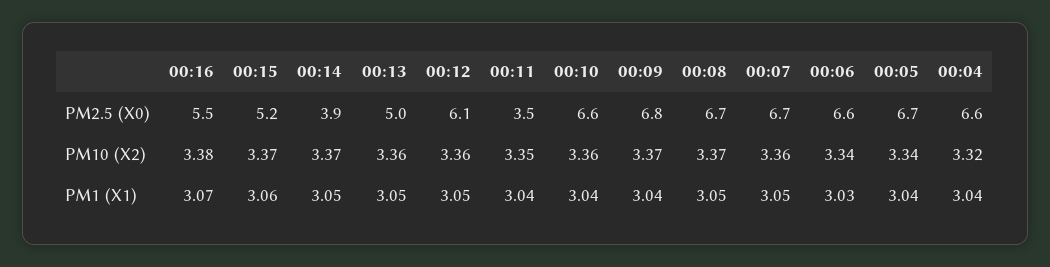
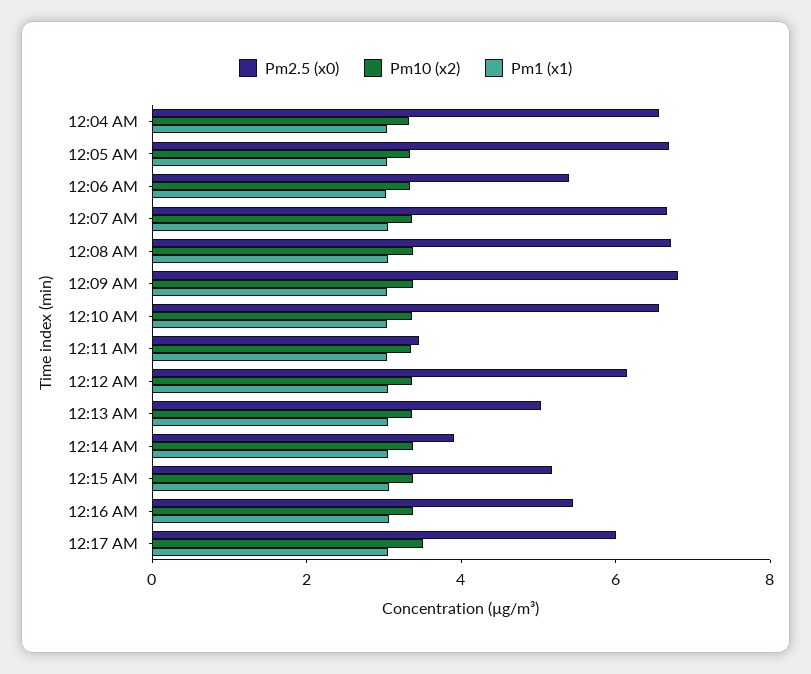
PM2.5 (X0), 00:06: 6.6 -> 5.5
PM2.5 (X0), 12:17 AM: none -> 6
PM10 (X2), 12:17 AM: none -> 3.5
PM1 (X1), 12:17 AM: none -> 3

